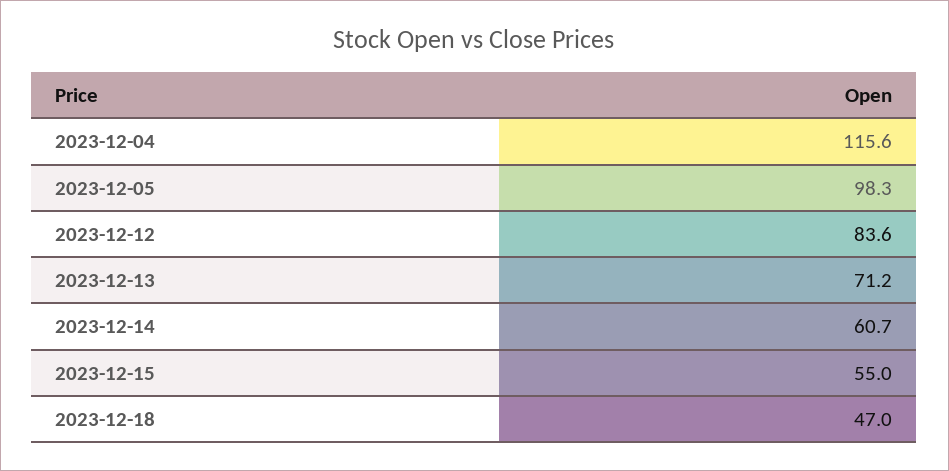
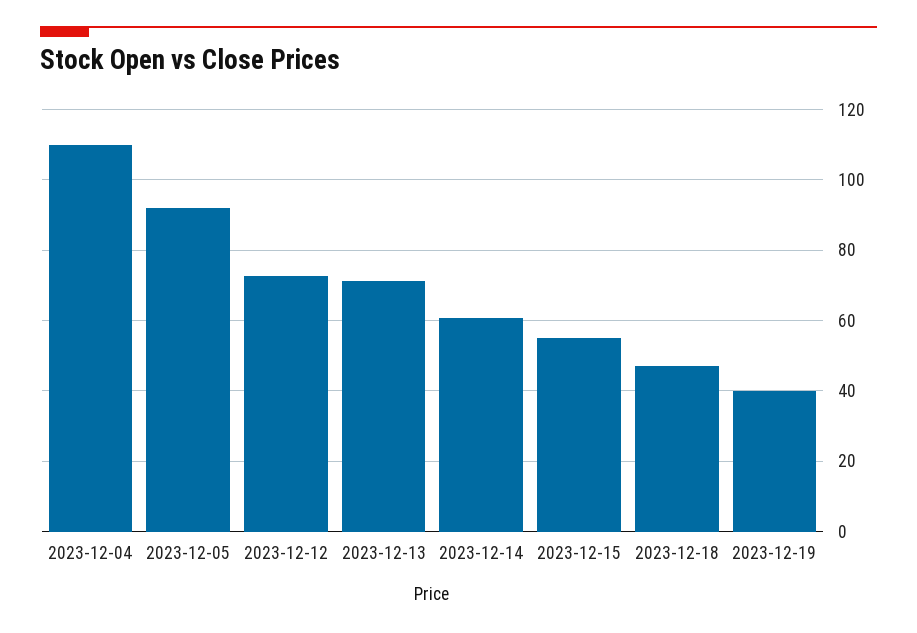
2023-12-04: 115.6 -> 110
2023-12-05: 98.3 -> 92
2023-12-12: 83.6 -> 72
2023-12-19: none -> 40

